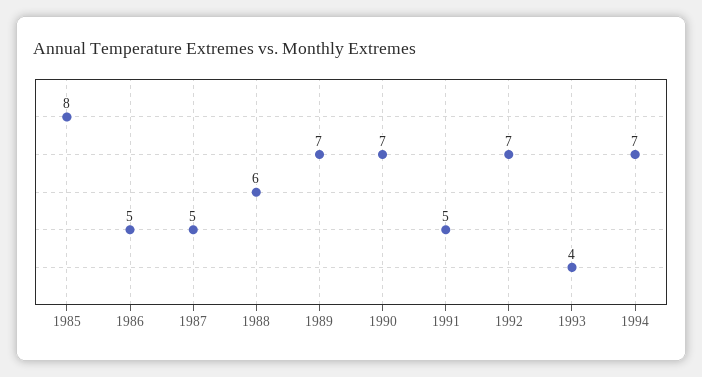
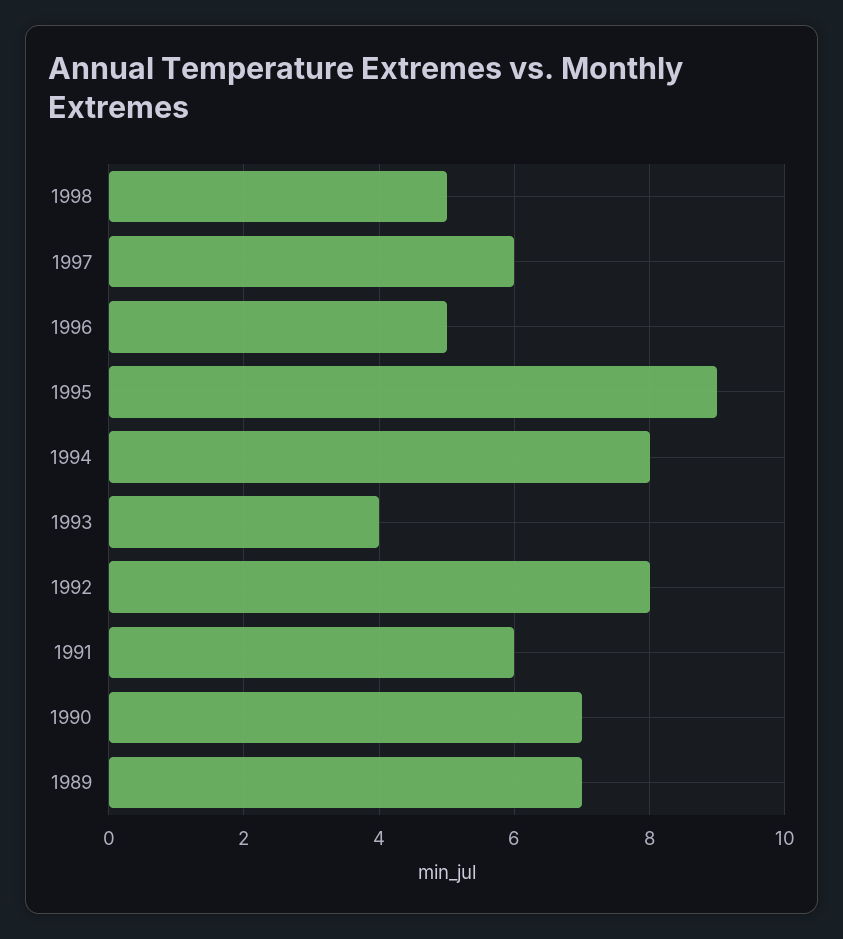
1985: 8 -> none
1986: 5 -> none
1987: 5 -> none
1988: 6 -> none
1991: 5 -> 6
1992: 7 -> 8
1994: 7 -> 8
1998: none -> 5
1997: none -> 6
1996: none -> 5
1995: none -> 9

